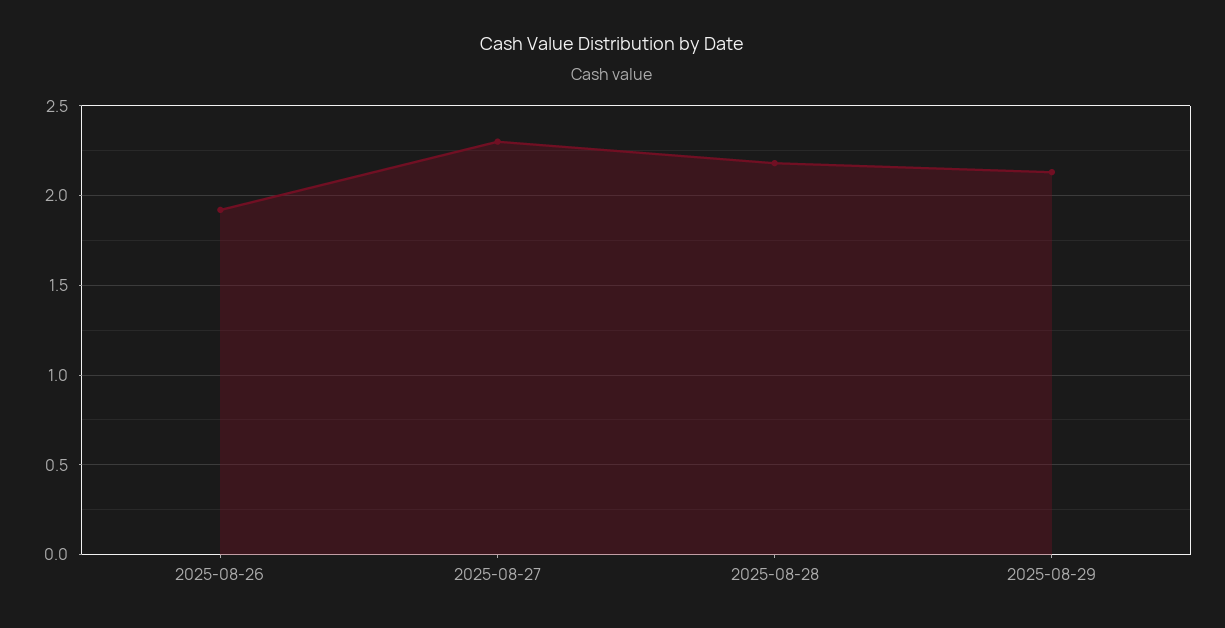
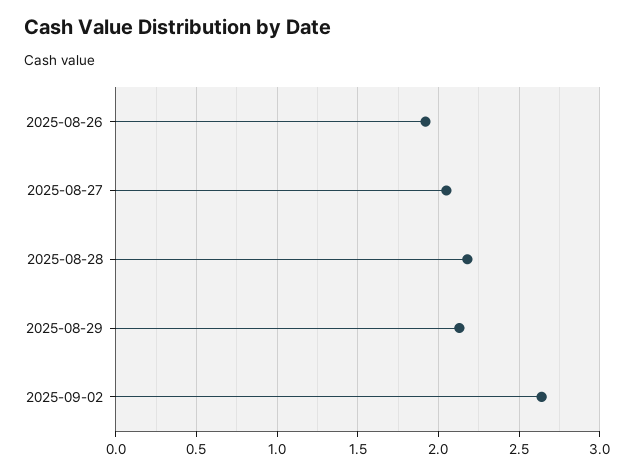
2025-08-27: 2.3 -> 2.05
2025-09-02: none -> 2.65

